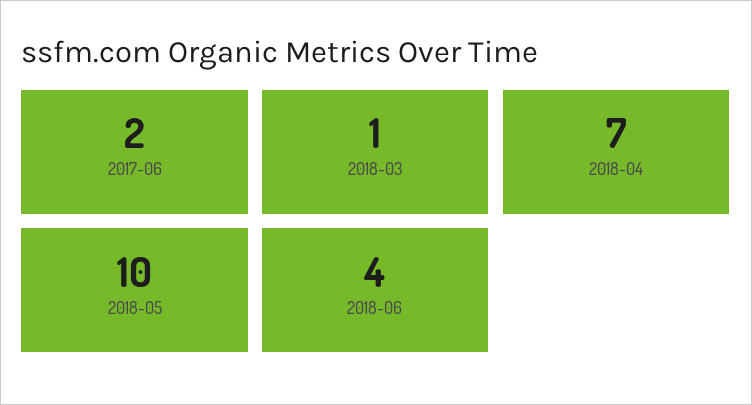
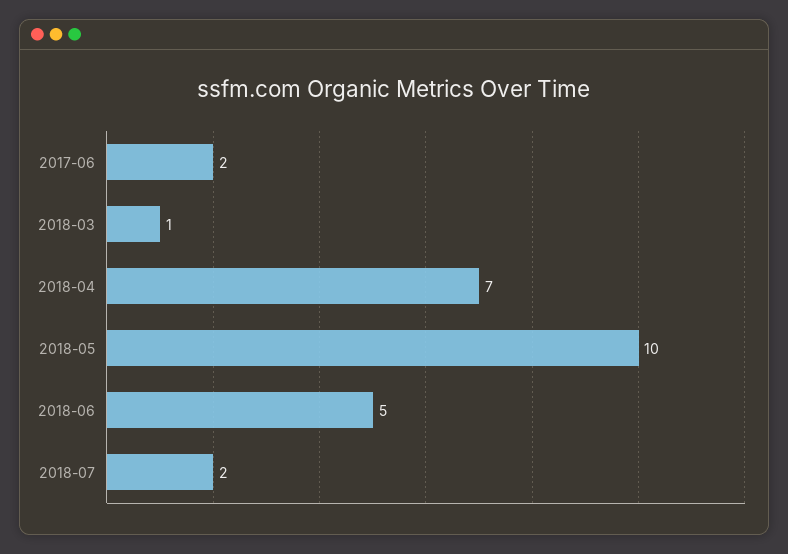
2018-06: 4 -> 5
2018-07: none -> 2

